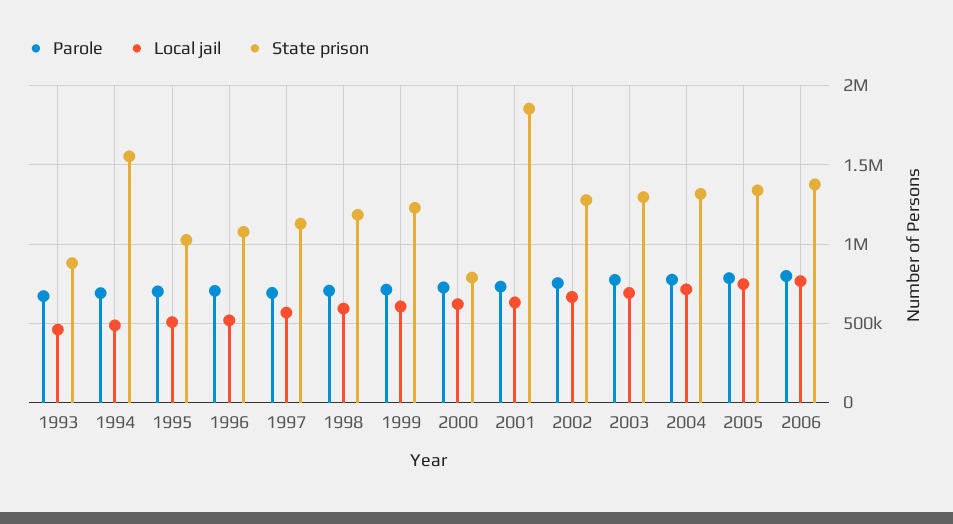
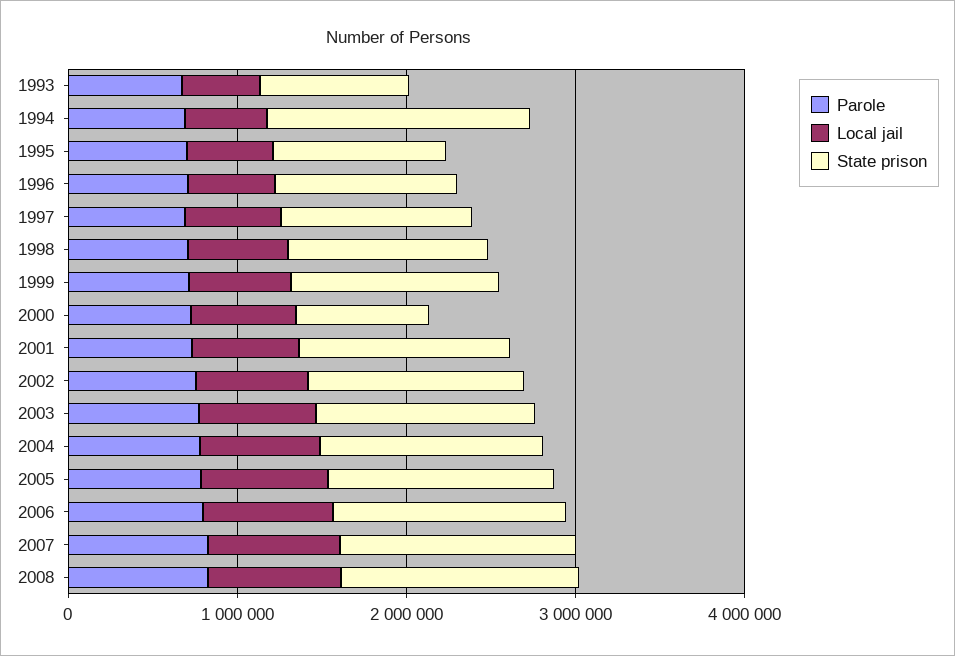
State prison, 2001: 1850000 -> 1200000
Parole, 2007: none -> 800000
Local jail, 2007: none -> 800000
State prison, 2007: none -> 1400000
Parole, 2008: none -> 800000
Local jail, 2008: none -> 800000
State prison, 2008: none -> 1400000

